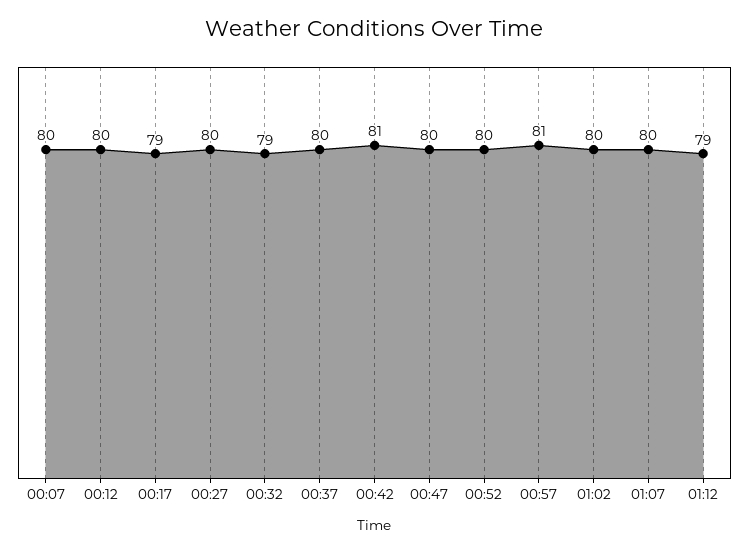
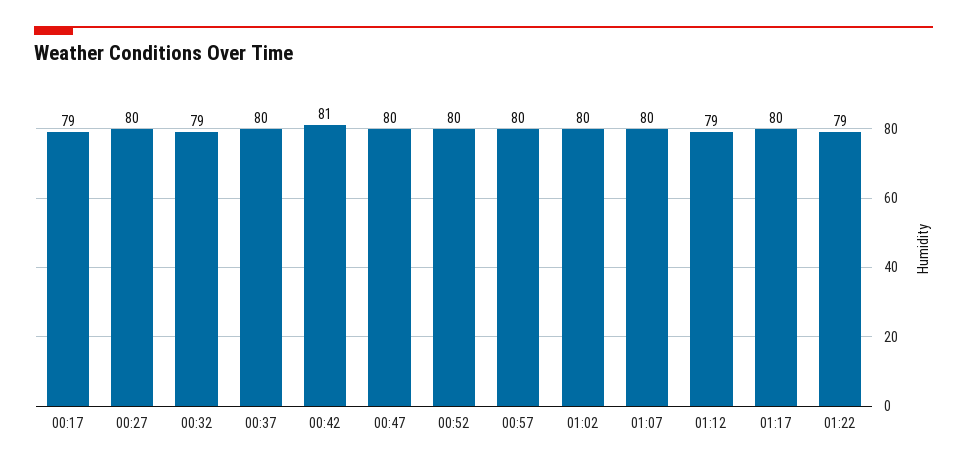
00:07: 80 -> none
00:12: 80 -> none
00:57: 81 -> 80
01:17: none -> 80
01:22: none -> 79

